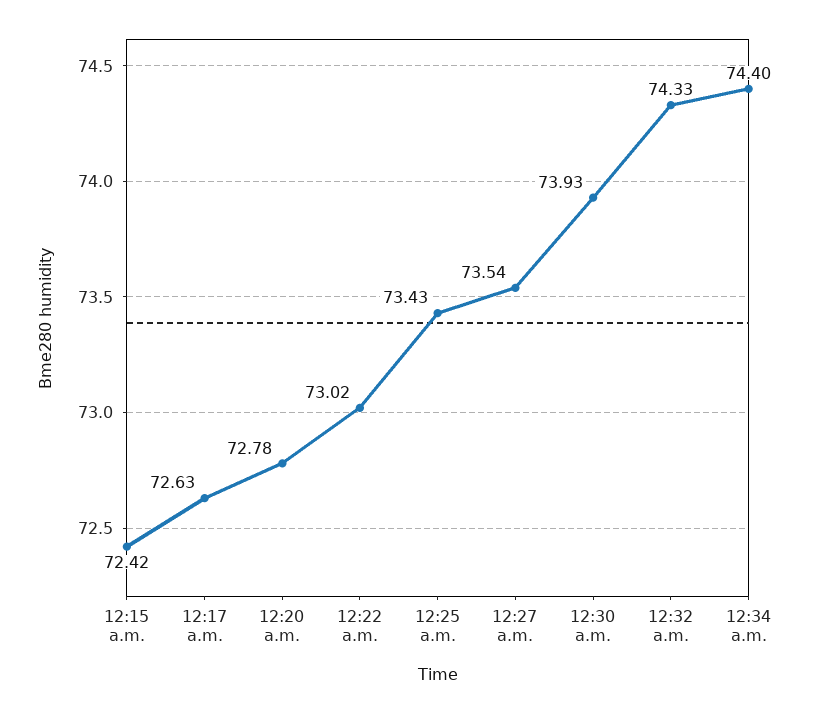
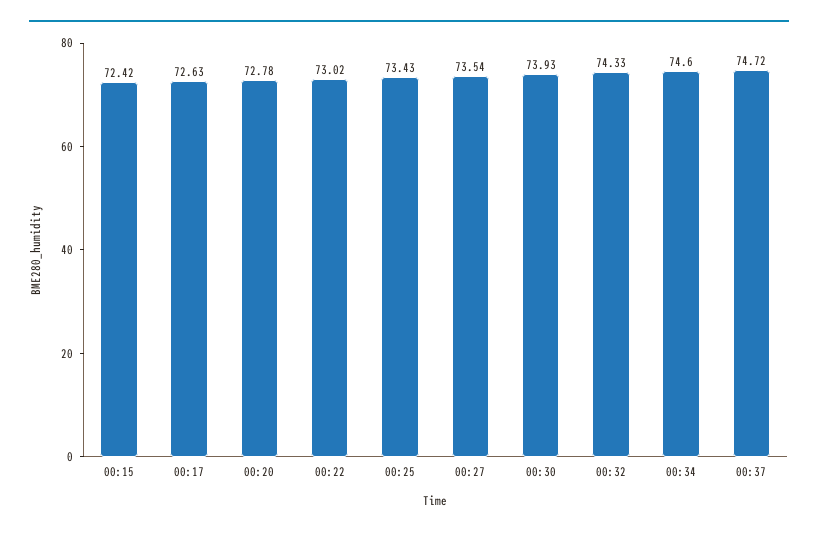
12:34 a.m.: 74.4 -> 74.6
00:37: none -> 74.72

